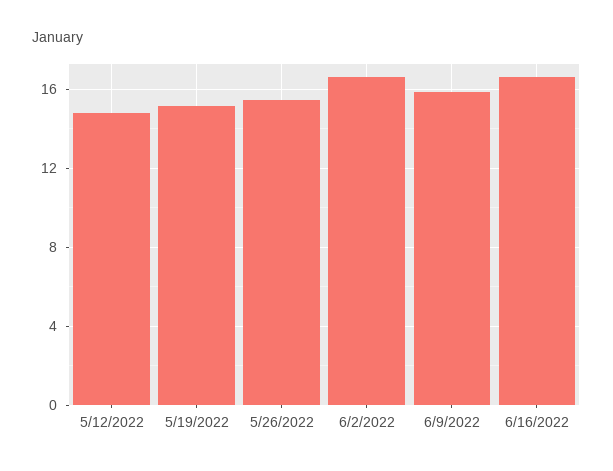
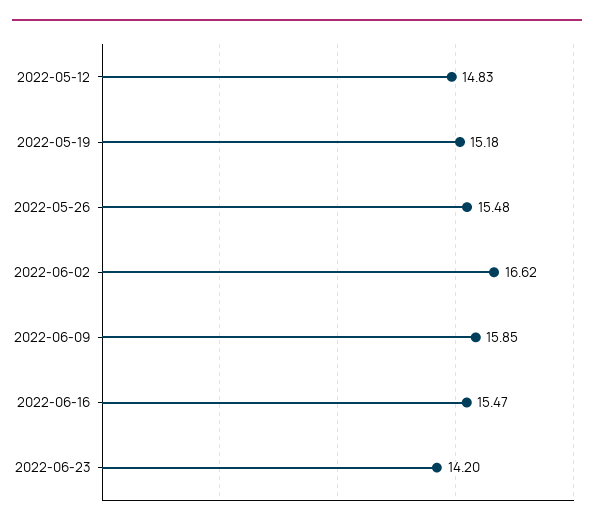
6/16/2022: 16.5 -> 15.47
2022-06-23: none -> 14.2

